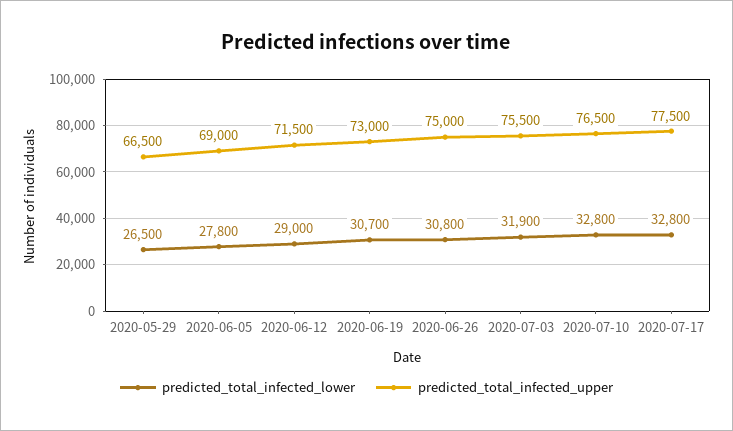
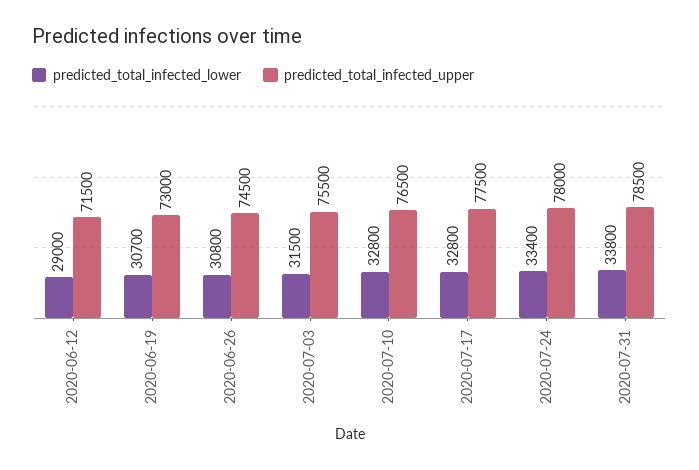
predicted_total_infected_lower, 2020-05-29: 26500 -> none
predicted_total_infected_upper, 2020-05-29: 66500 -> none
predicted_total_infected_lower, 2020-06-05: 27800 -> none
predicted_total_infected_upper, 2020-06-05: 69000 -> none
predicted_total_infected_upper, 2020-06-26: 75000 -> 74500
predicted_total_infected_lower, 2020-07-03: 31900 -> 31500
predicted_total_infected_lower, 2020-07-24: none -> 33400
predicted_total_infected_upper, 2020-07-24: none -> 78000
predicted_total_infected_lower, 2020-07-31: none -> 33800
predicted_total_infected_upper, 2020-07-31: none -> 78500

